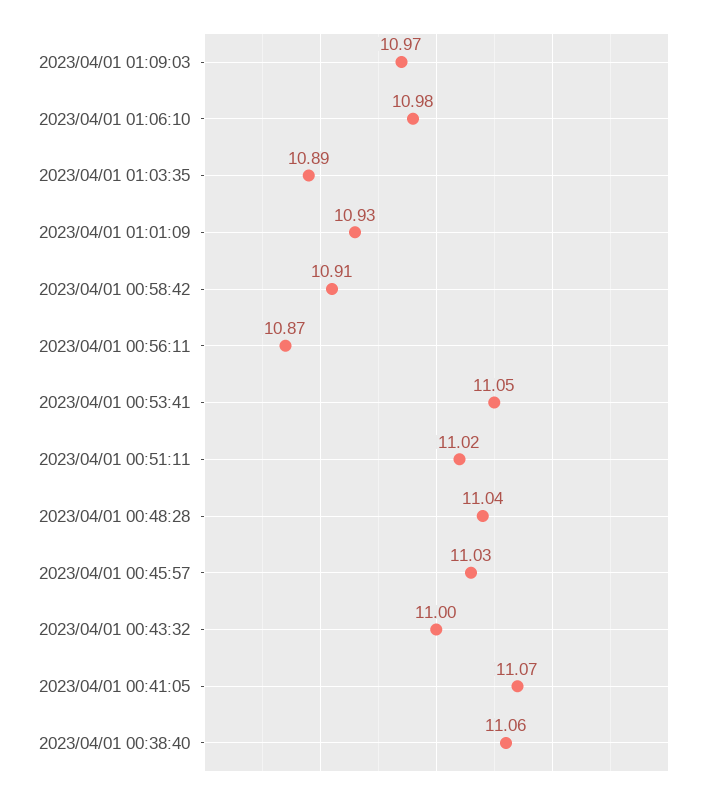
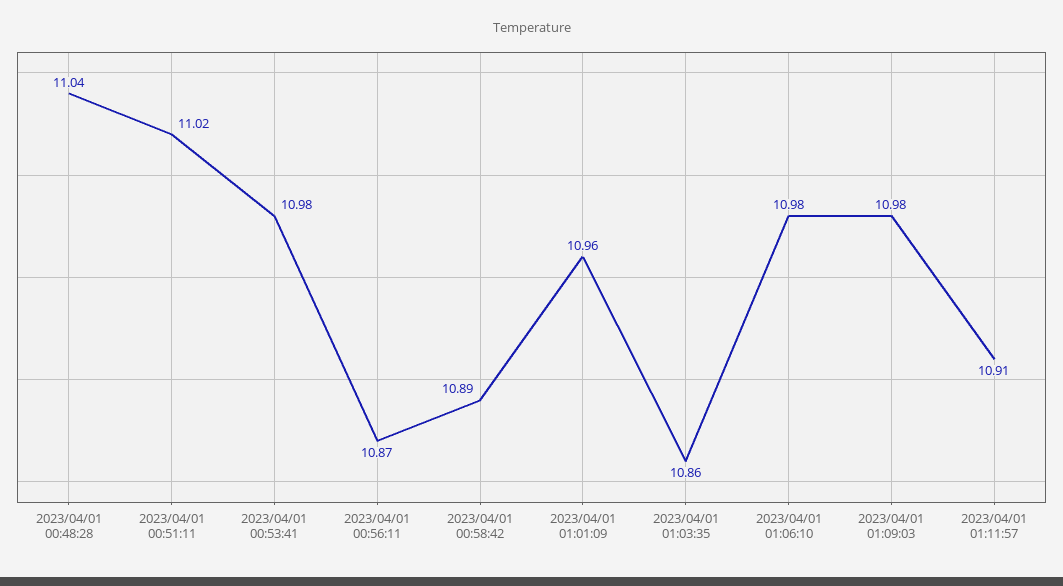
2023/04/01 01:09:03: 10.97 -> 10.98
2023/04/01 01:03:35: 10.89 -> 10.86
2023/04/01 01:01:09: 10.93 -> 10.96
2023/04/01 00:58:42: 10.91 -> 10.89
2023/04/01 00:53:41: 11.05 -> 10.98
2023/04/01 00:45:57: 11.03 -> none
2023/04/01 00:43:32: 11 -> none
2023/04/01 00:41:05: 11.07 -> none
2023/04/01 00:38:40: 11.06 -> none
2023/04/01 01:11:57: none -> 10.91

